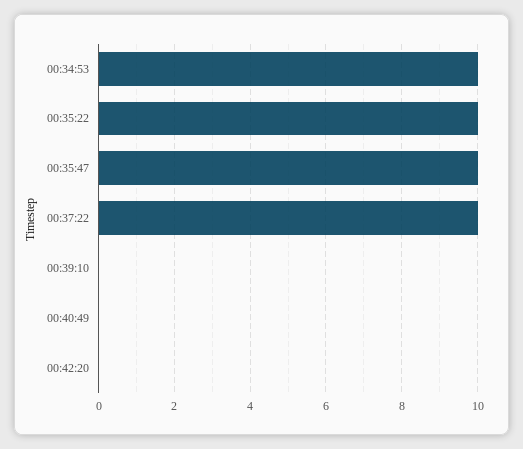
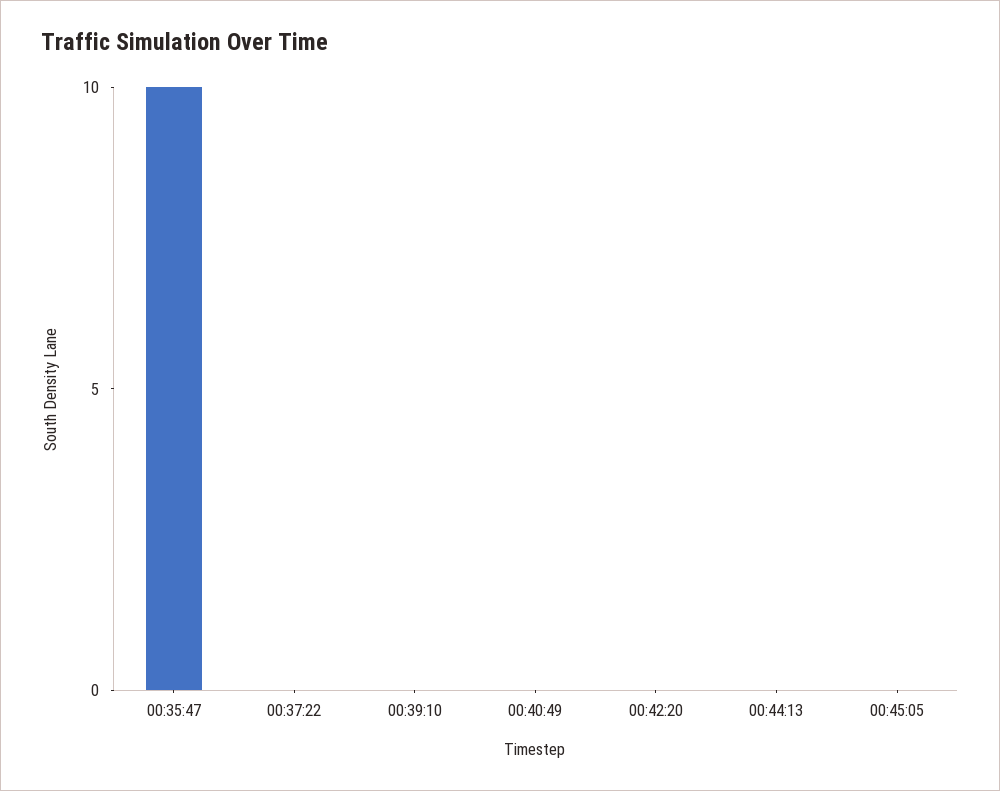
00:34:53: 10 -> none
00:35:22: 10 -> none
00:37:22: 10 -> 0
00:44:13: none -> 0
00:45:05: none -> 0

